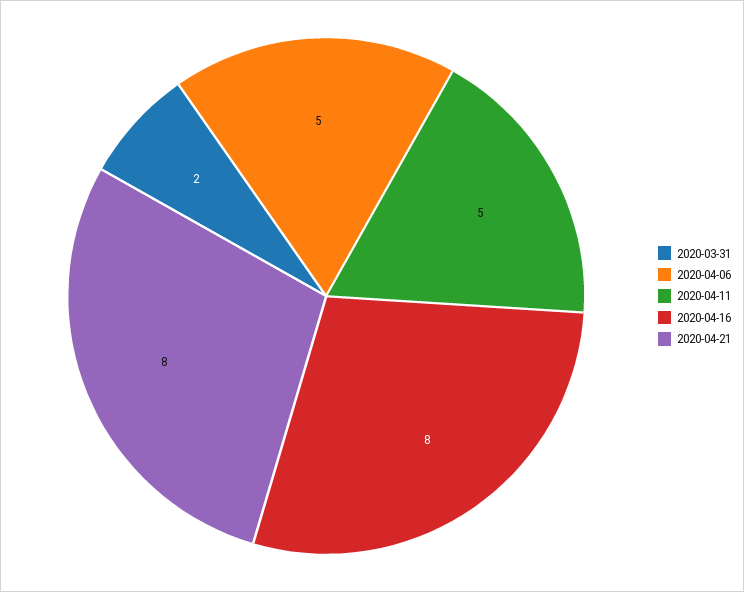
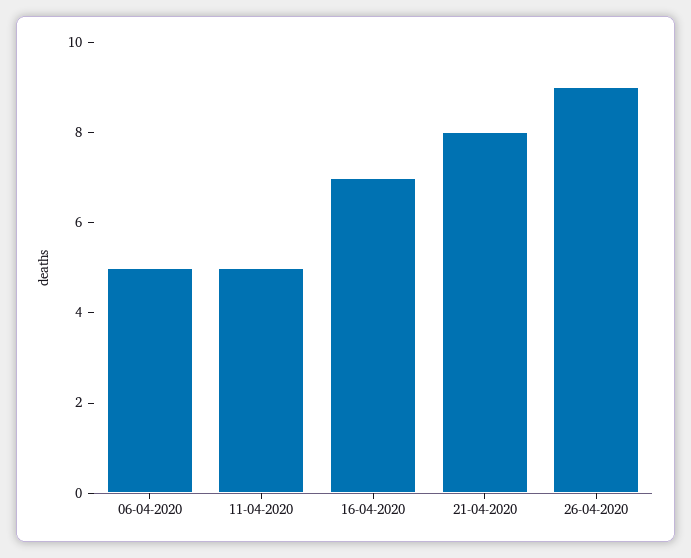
2020-03-31: 2 -> none
2020-04-16: 8 -> 7
26-04-2020: none -> 9

